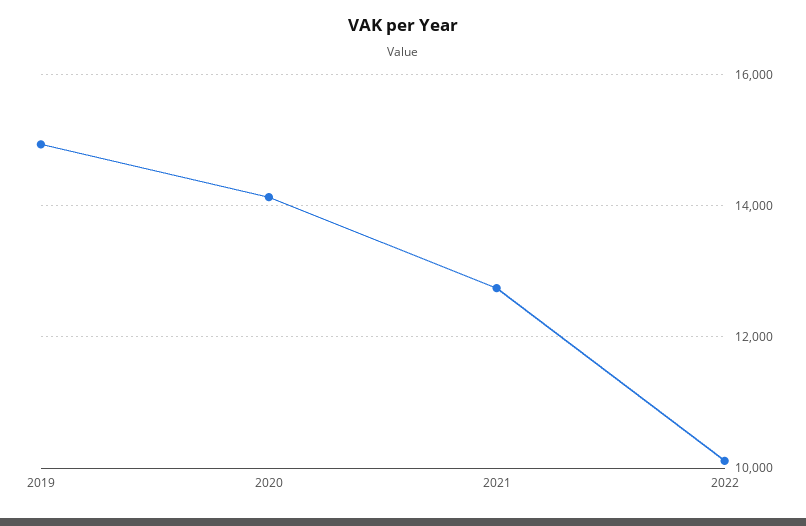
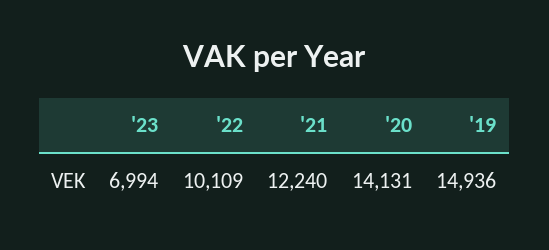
2021: 12800 -> 12240
'23: none -> 6994

